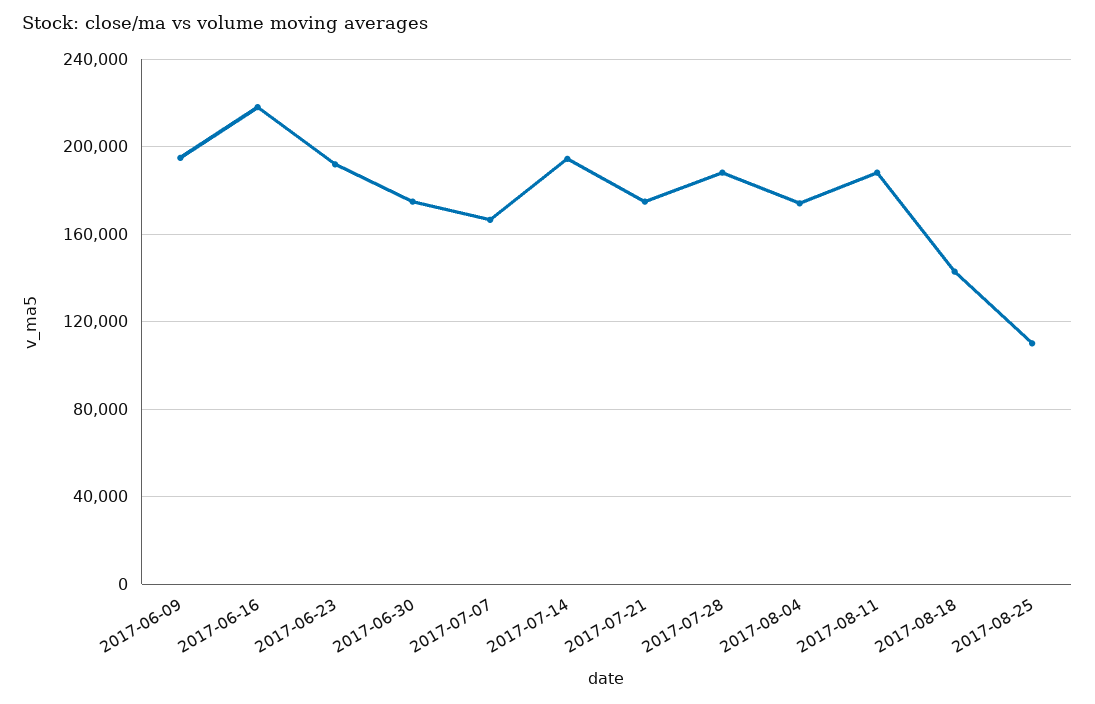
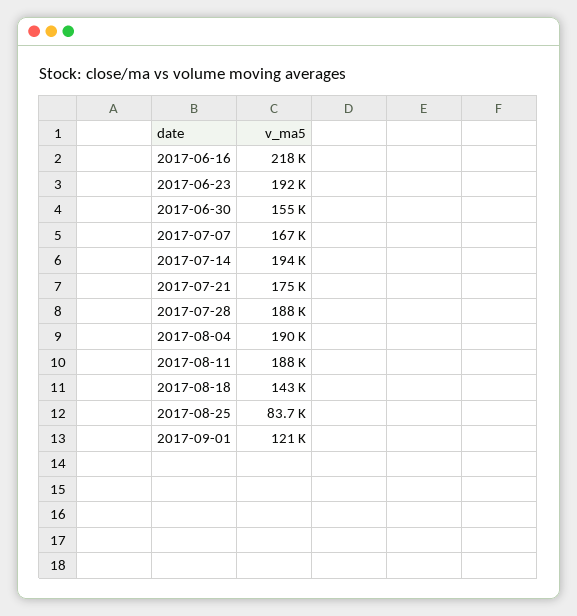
2017-06-09: 195000 -> none
2017-06-30: 175000 -> 155000
2017-08-04: 175000 -> 190000
2017-08-25: 110000 -> 83700
2017-09-01: none -> 121000

